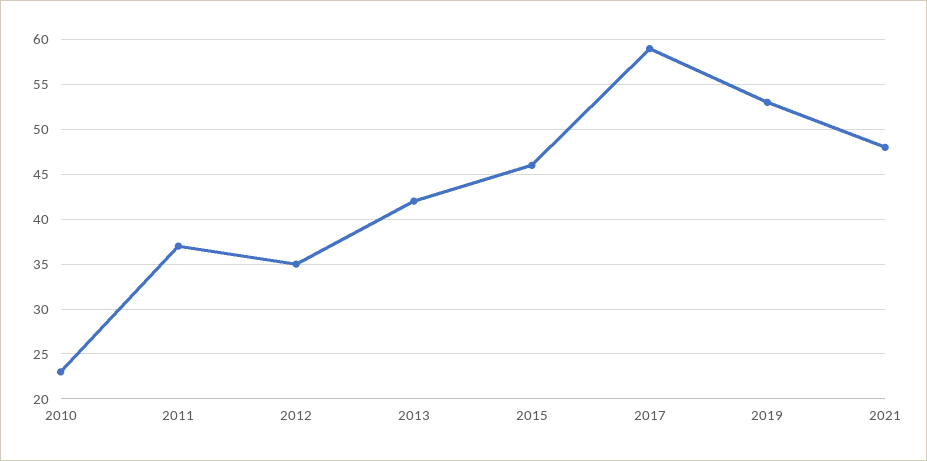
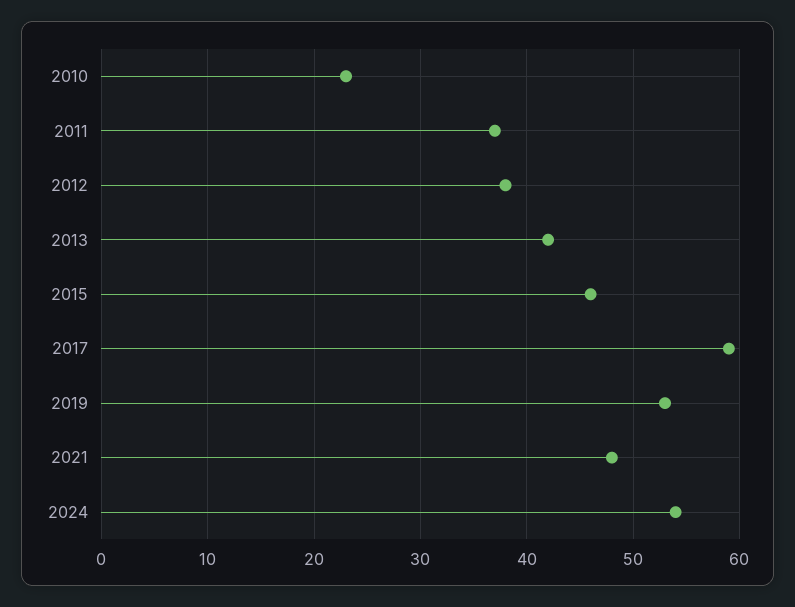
2012: 35 -> 38
2024: none -> 54

